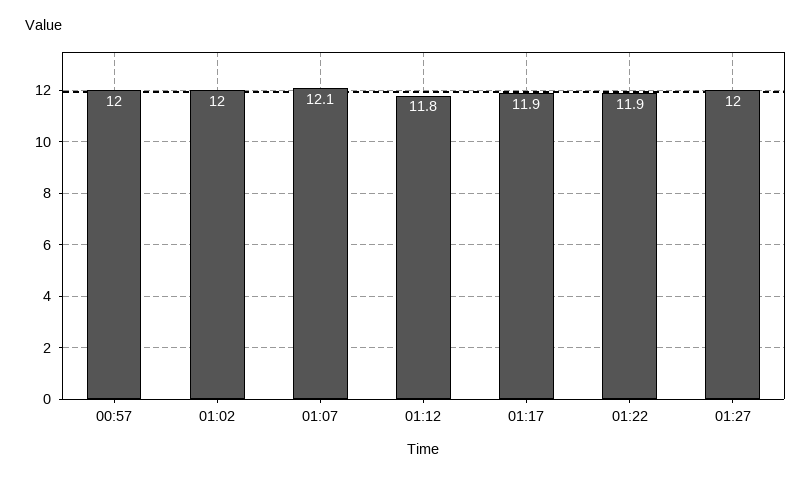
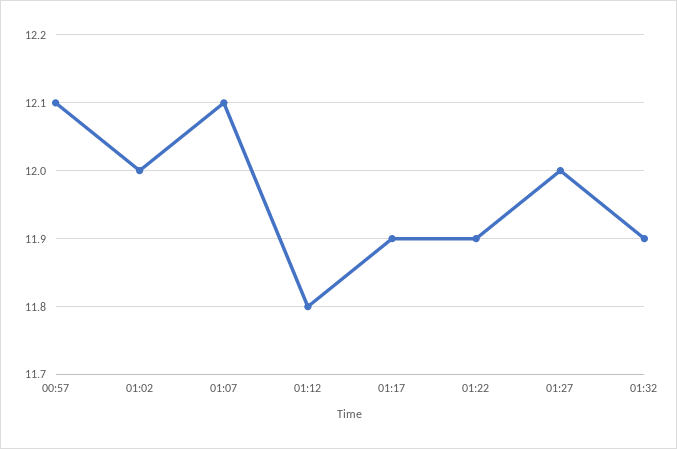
00:57: 12 -> 12.1
01:32: none -> 11.9

